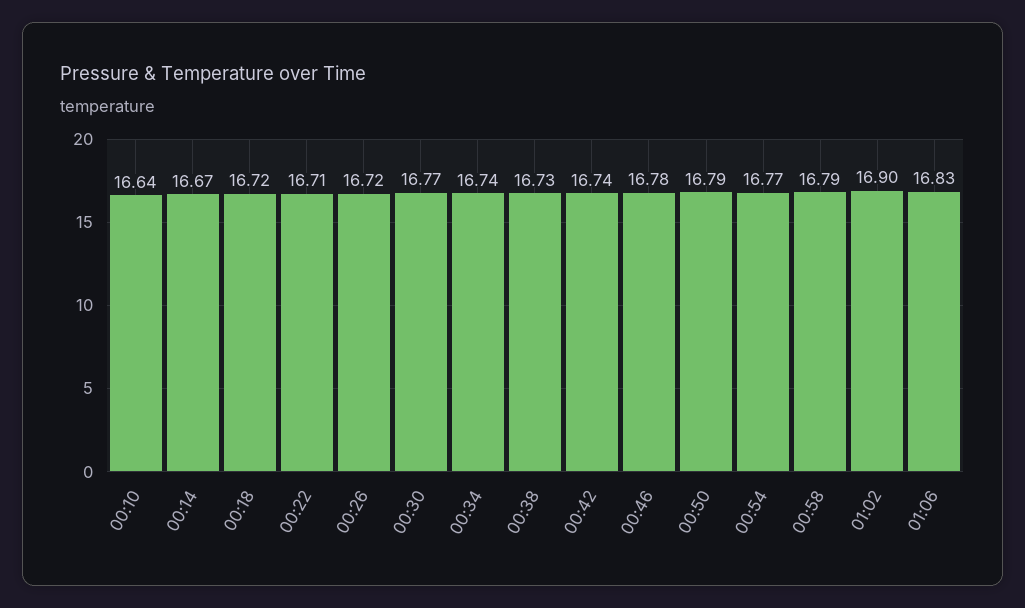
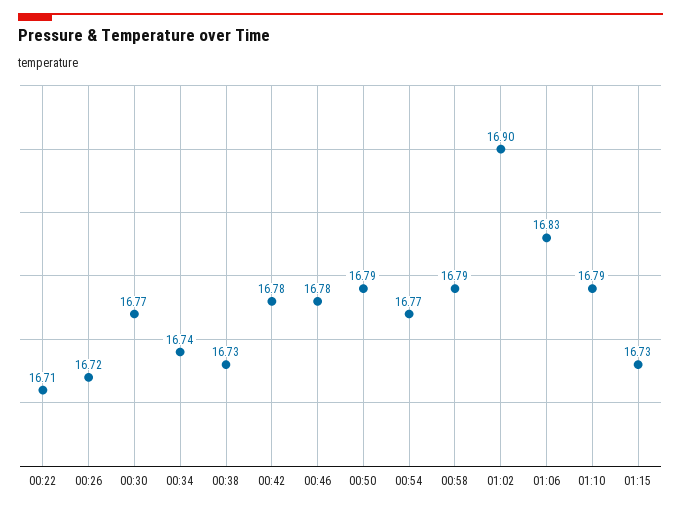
00:10: 16.64 -> none
00:14: 16.67 -> none
00:18: 16.72 -> none
00:42: 16.74 -> 16.78
01:10: none -> 16.79
01:15: none -> 16.73

